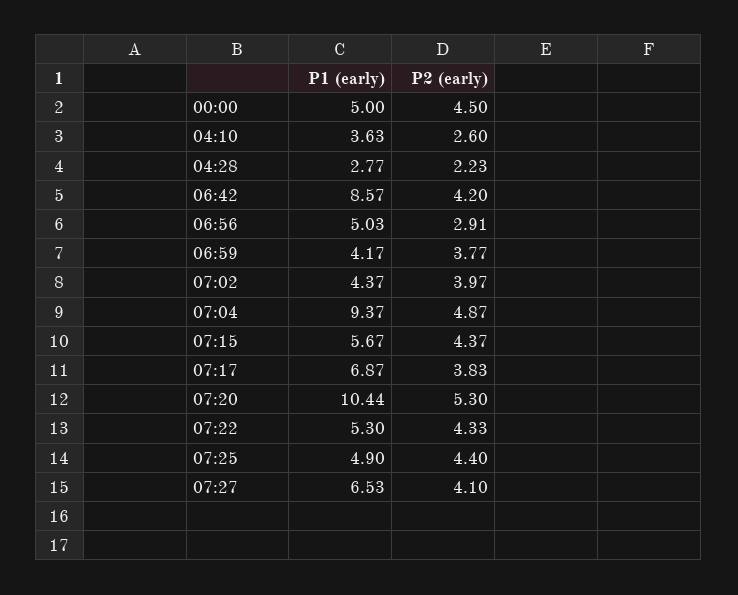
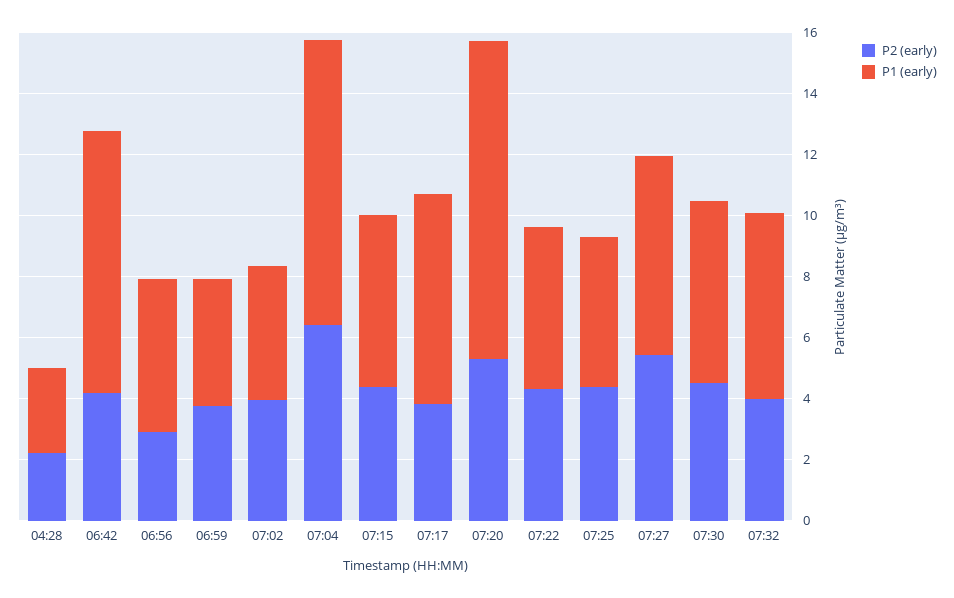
P1 (early), 00:00: 5 -> none
P2 (early), 00:00: 4.5 -> none
P1 (early), 04:10: 3.63 -> none
P2 (early), 04:10: 2.6 -> none
P2 (early), 07:04: 4.87 -> 6.5
P2 (early), 07:27: 4.1 -> 5.5
P2 (early), 07:30: none -> 4.5
P1 (early), 07:30: none -> 6
P2 (early), 07:32: none -> 4
P1 (early), 07:32: none -> 6

